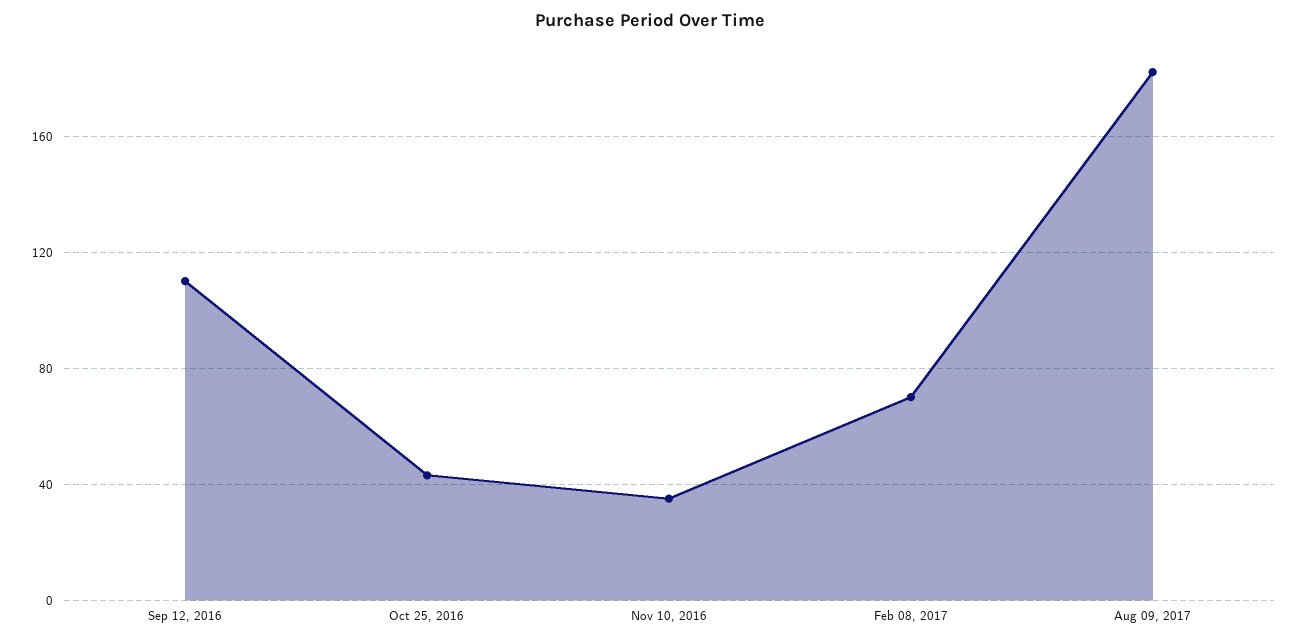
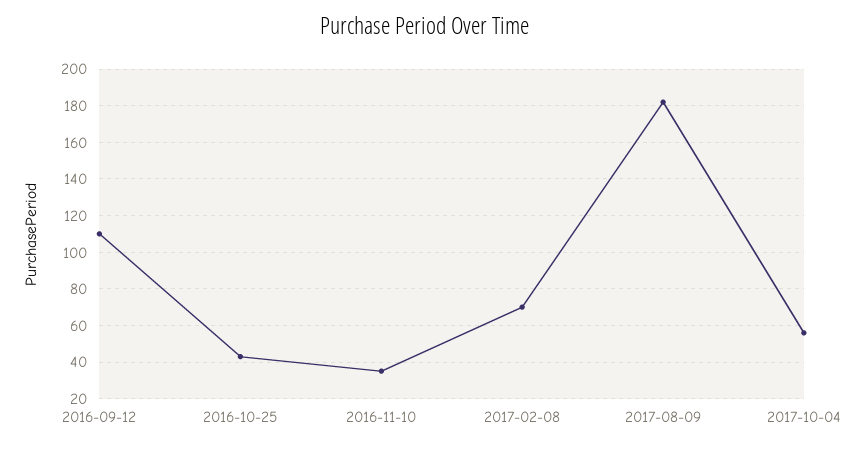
2017-10-04: none -> 55

